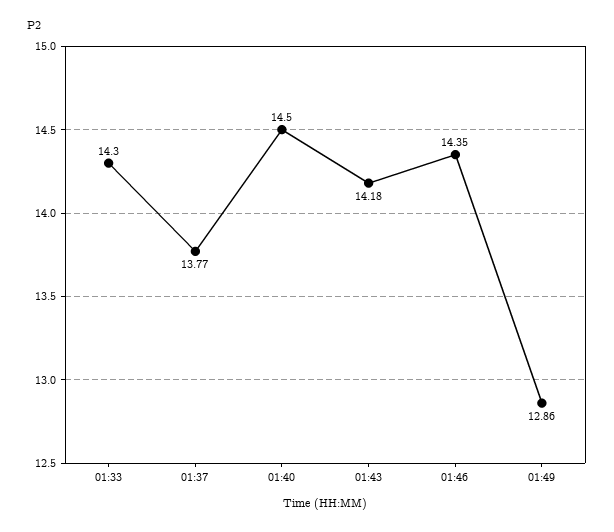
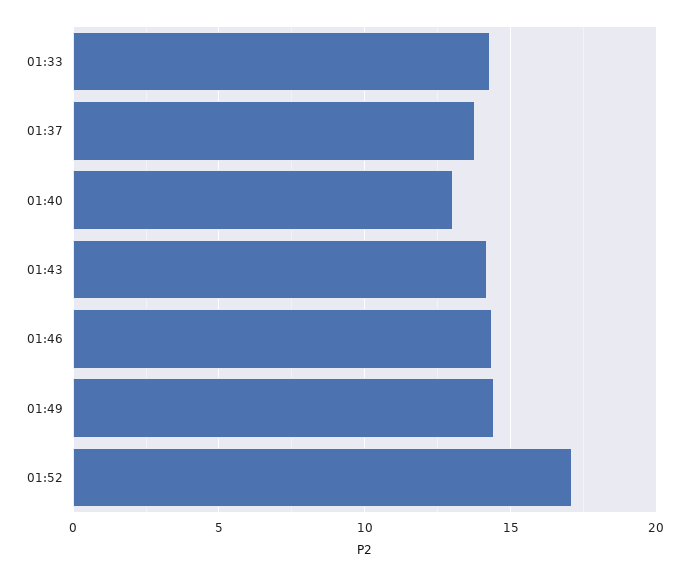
01:40: 14.5 -> 13
01:49: 12.86 -> 14.5
01:52: none -> 17

